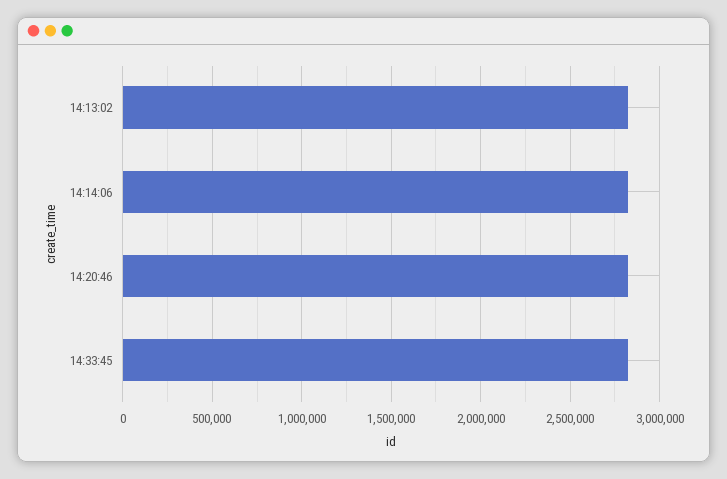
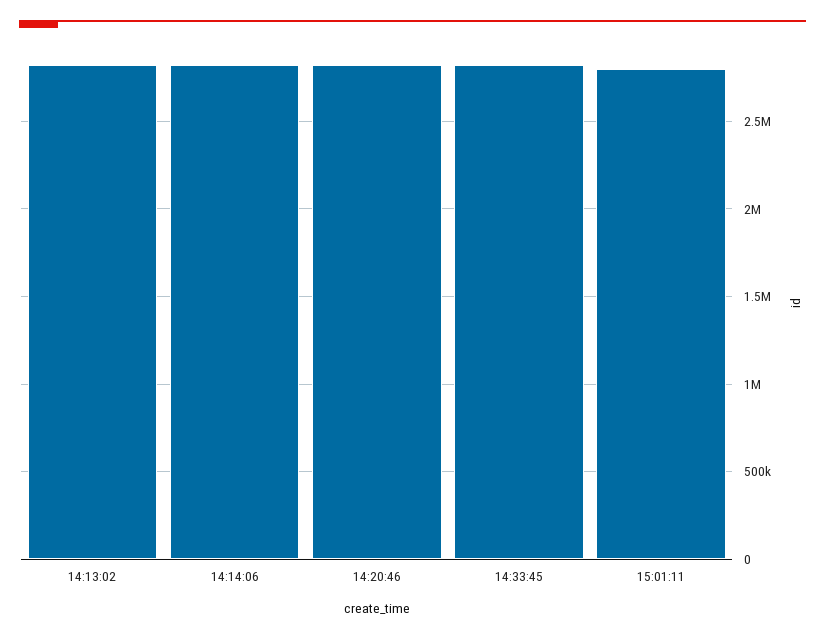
15:01:11: none -> 2800000

